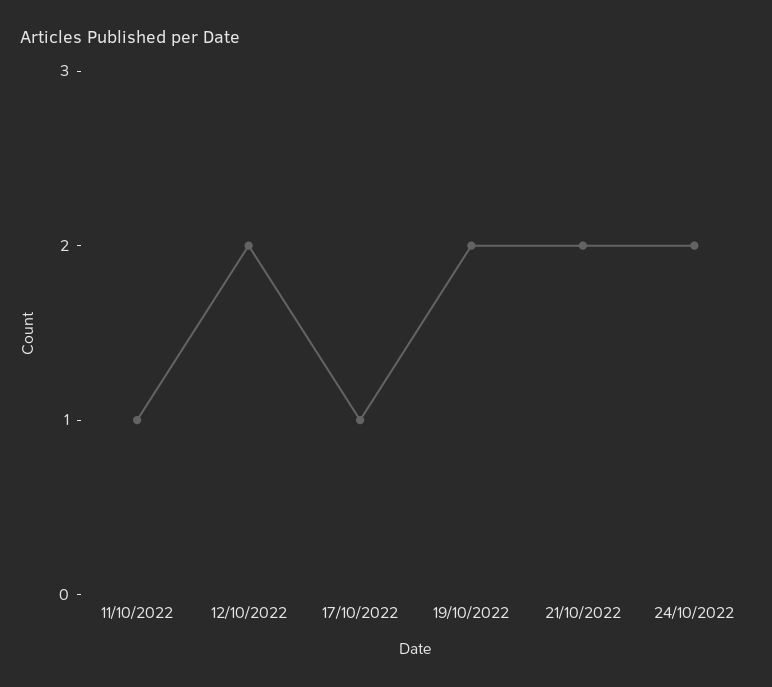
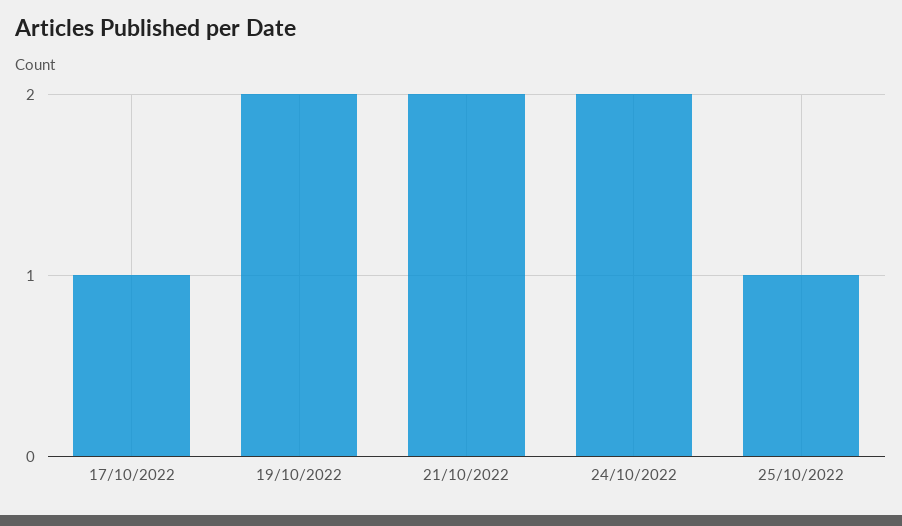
11/10/2022: 1 -> none
12/10/2022: 2 -> none
25/10/2022: none -> 1

